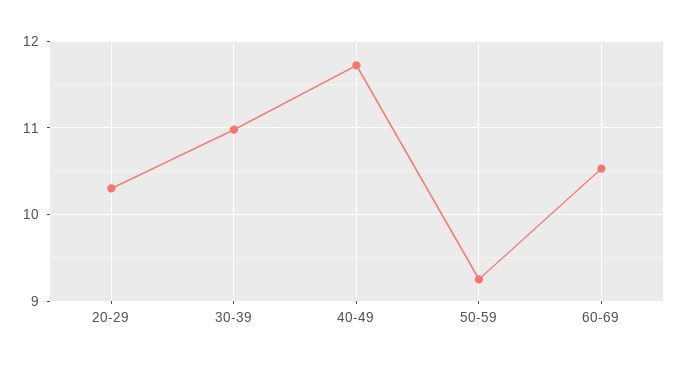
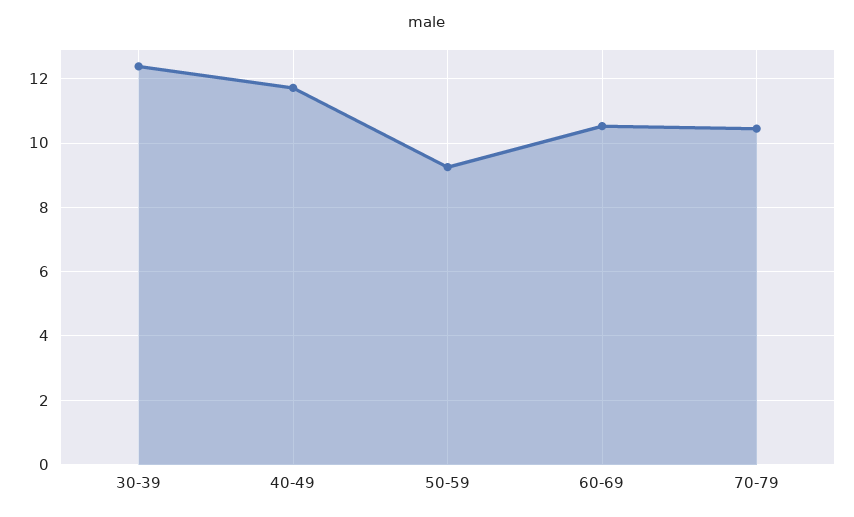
20-29: 10.3 -> none
30-39: 11 -> 12.4
70-79: none -> 10.4

